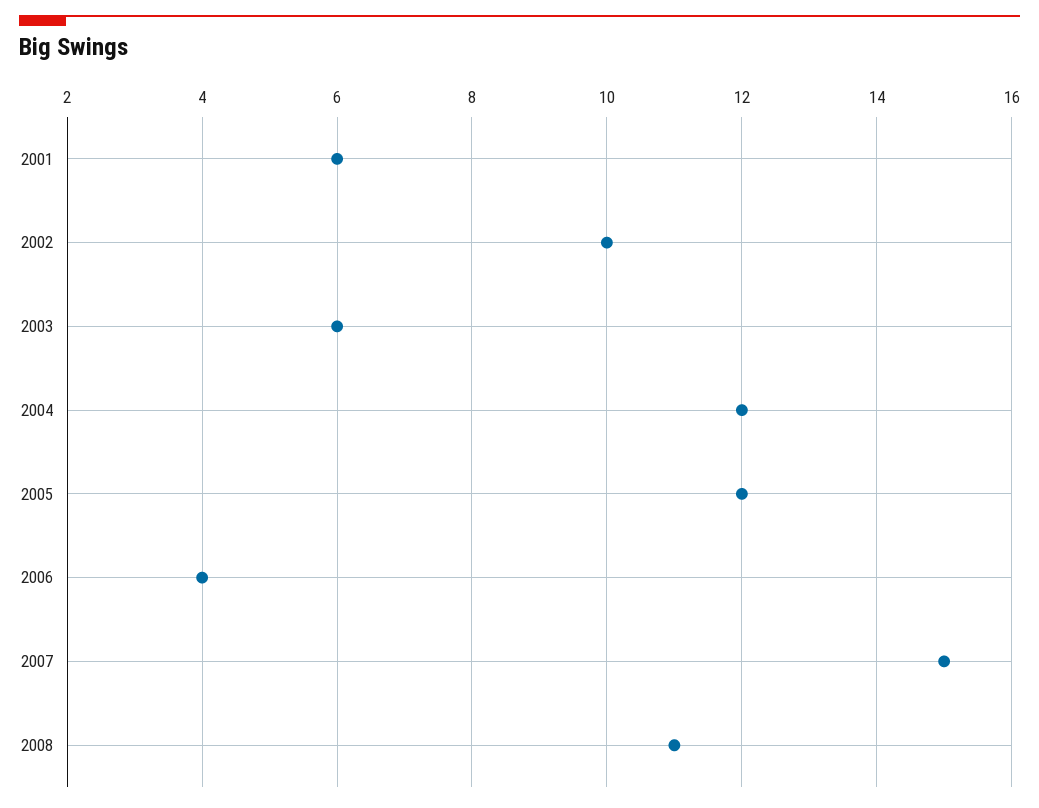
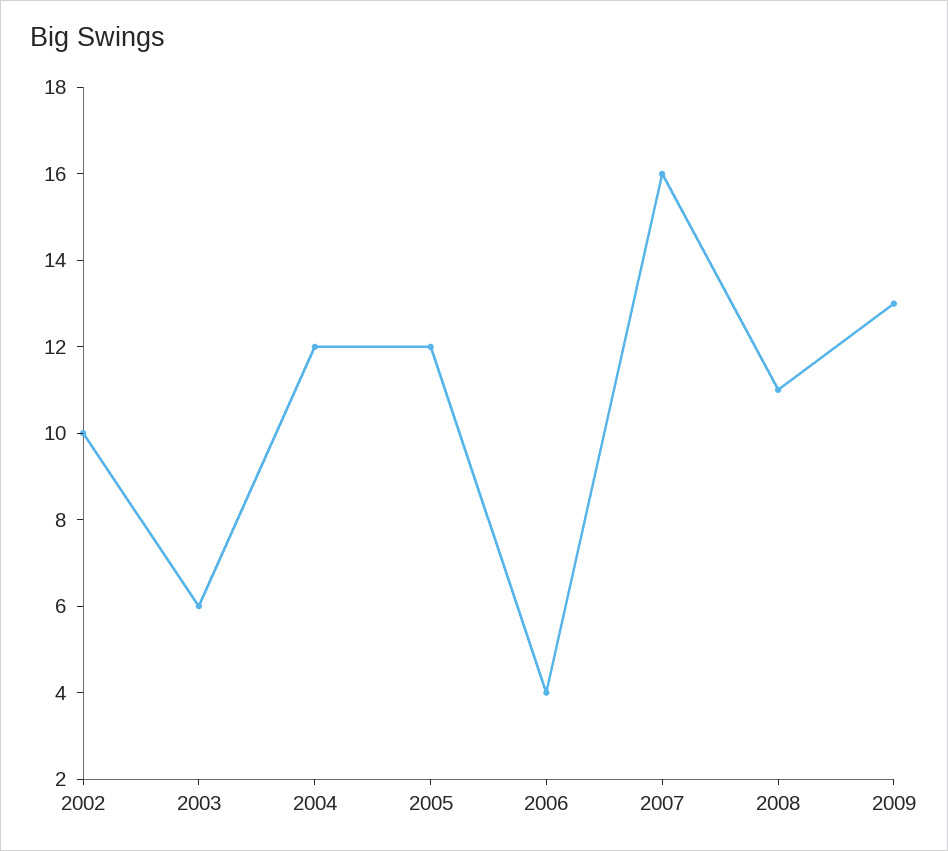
2001: 6 -> none
2007: 15 -> 16
2009: none -> 13

